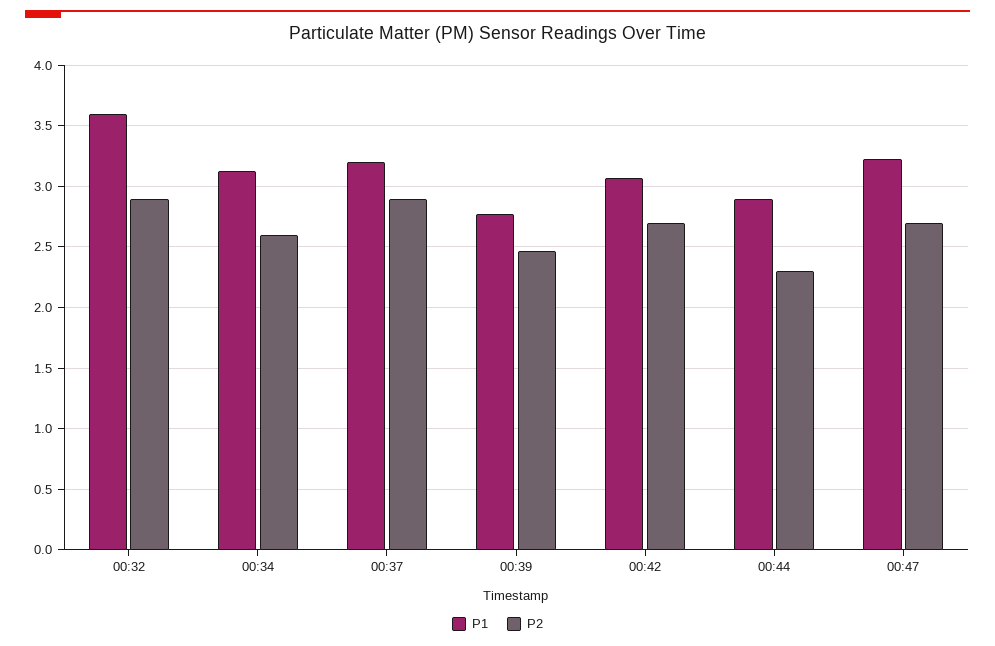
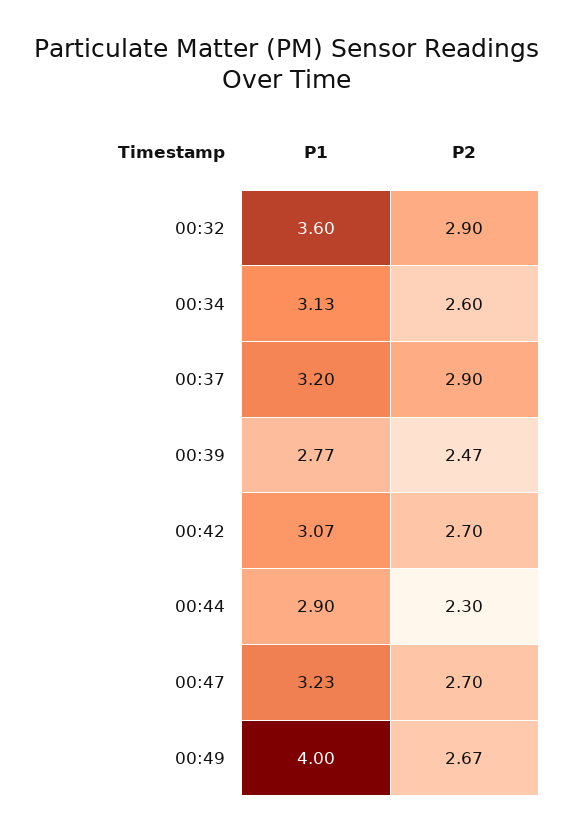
P1, 00:49: none -> 4
P2, 00:49: none -> 2.67

